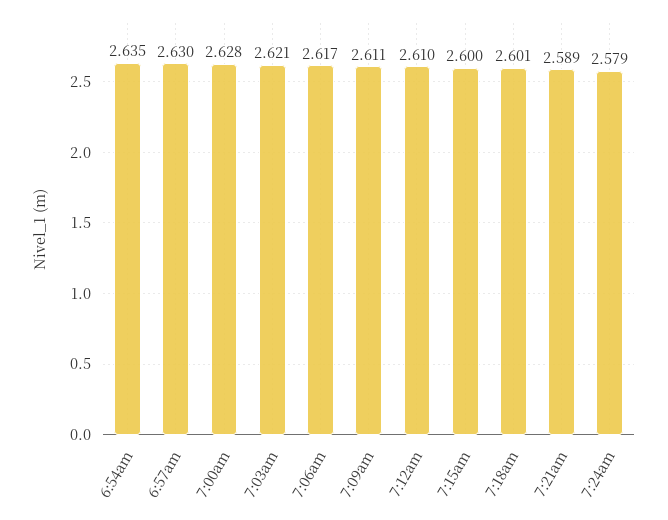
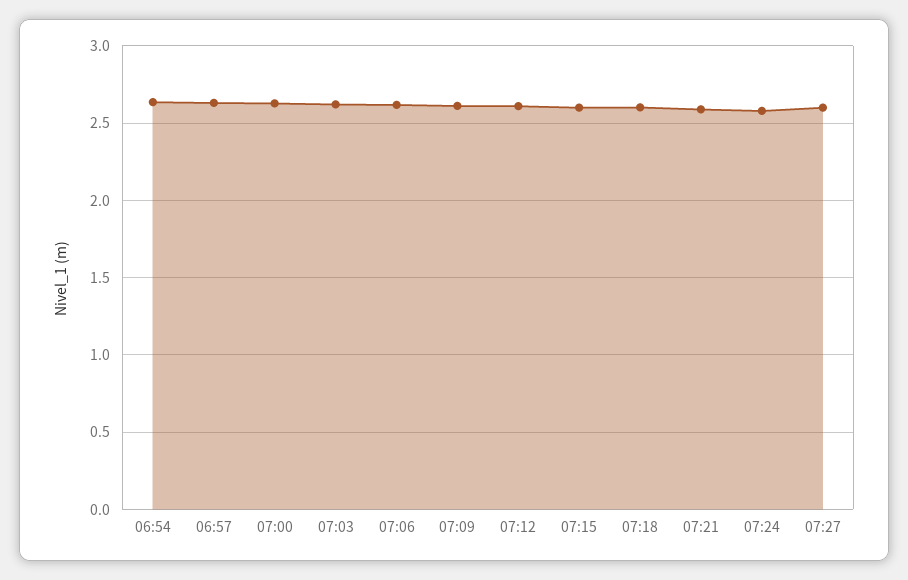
07:27: none -> 2.6

